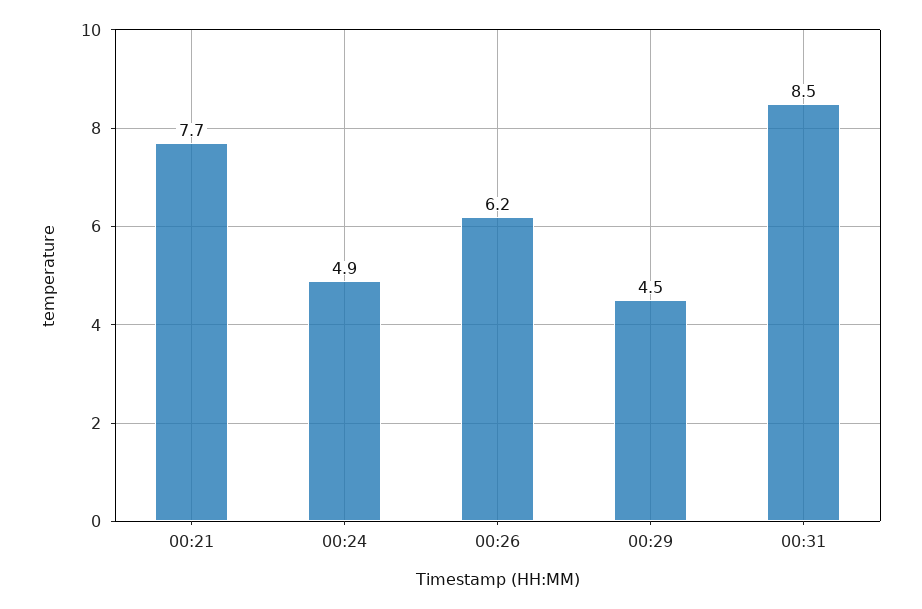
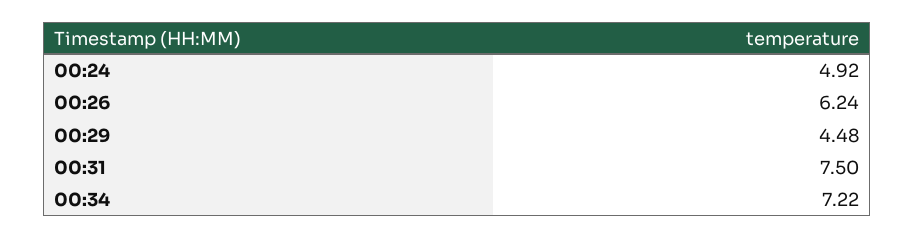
00:21: 7.7 -> none
00:31: 8.5 -> 7.5
00:34: none -> 7.22

